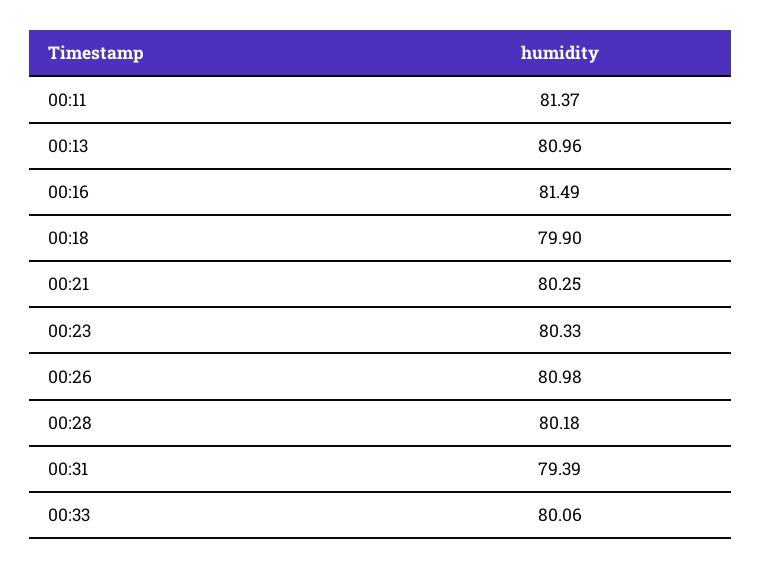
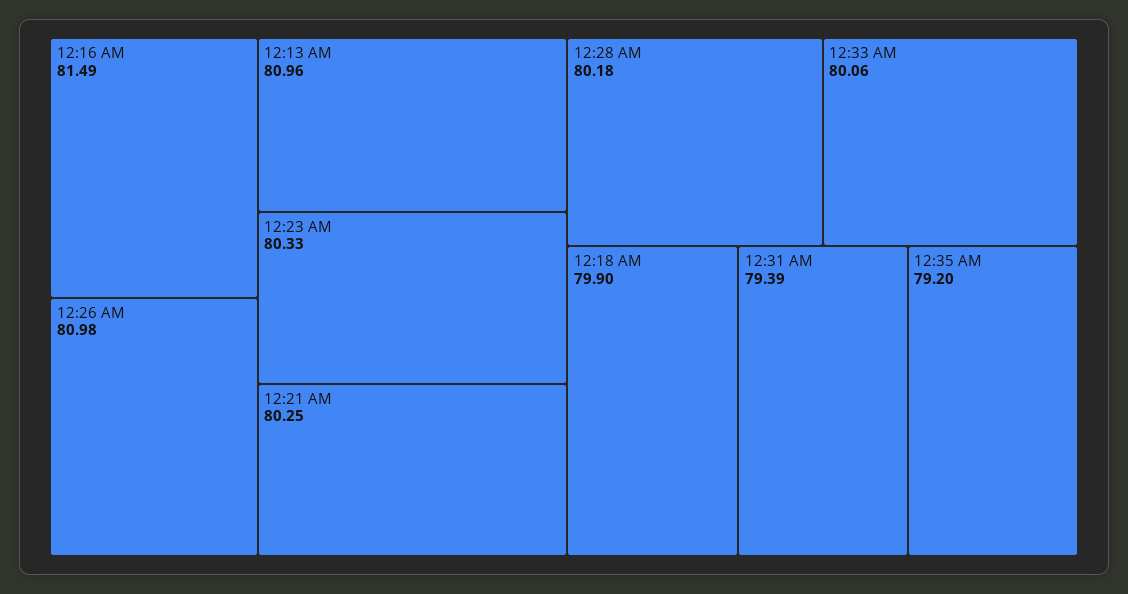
00:11: 81.37 -> none
12:35 AM: none -> 79.2

